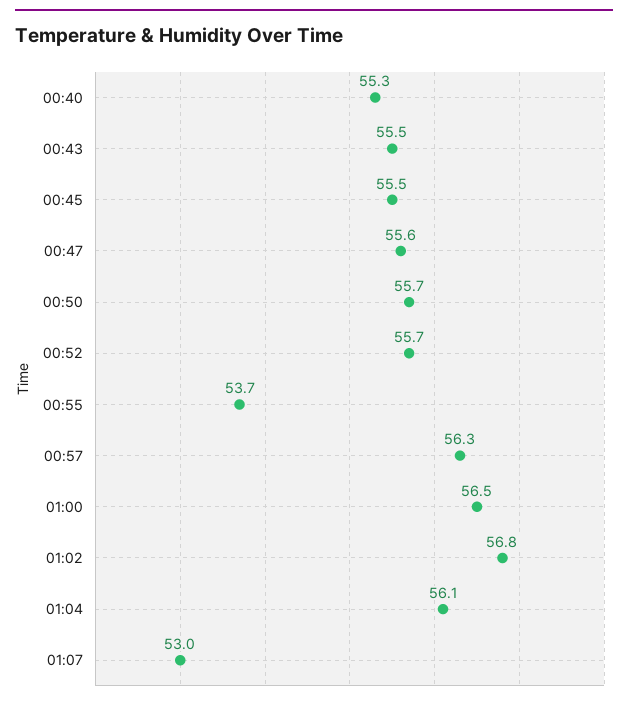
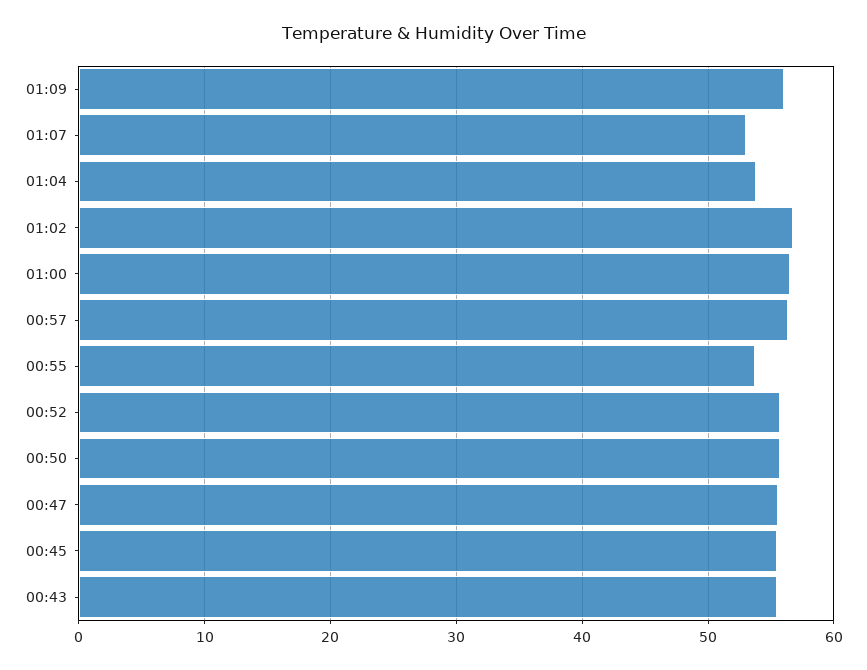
00:40: 55.3 -> none
01:04: 56.1 -> 54
01:09: none -> 56

